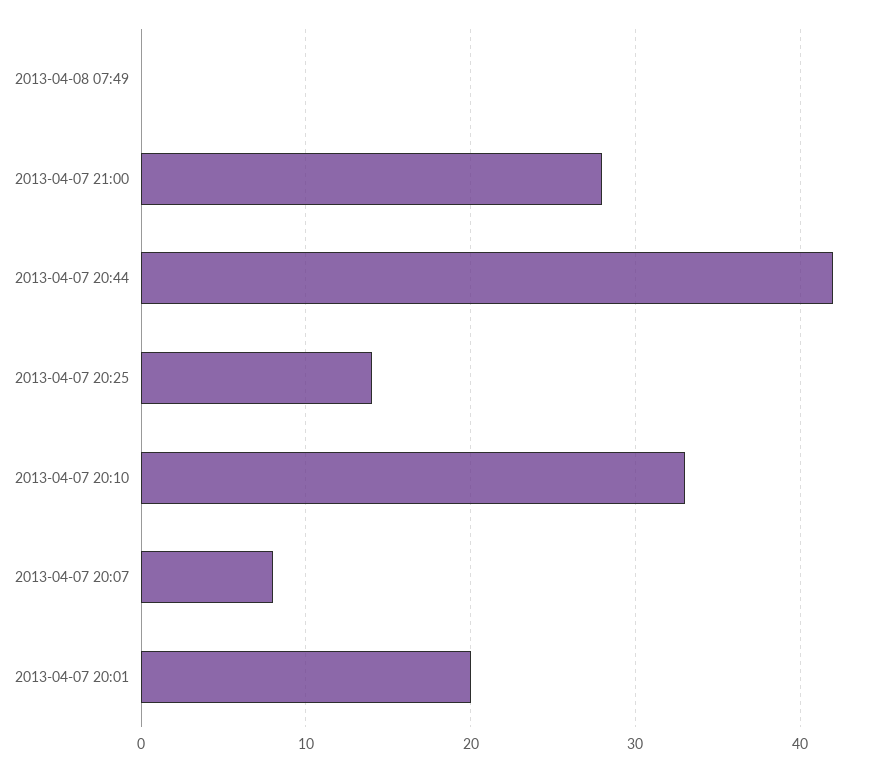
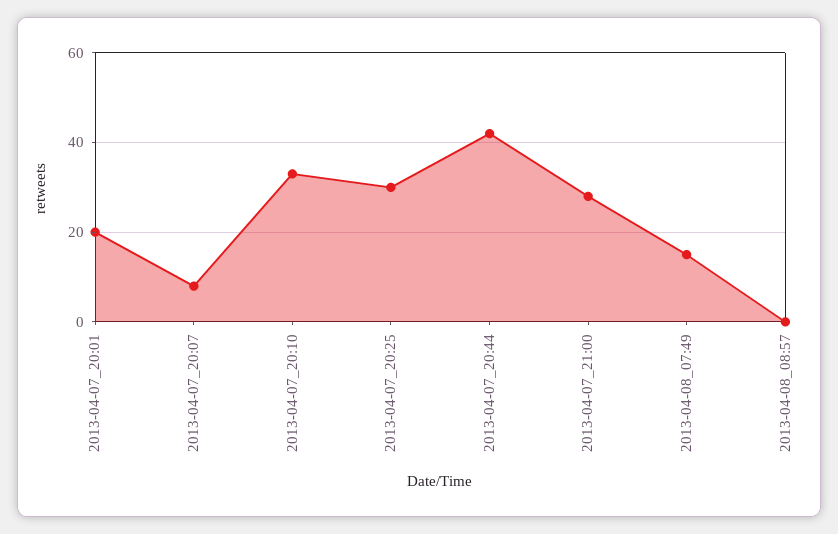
2013-04-08 07:49: 0 -> 15
2013-04-07 20:25: 14 -> 30
2013-04-08_08:57: none -> 0

